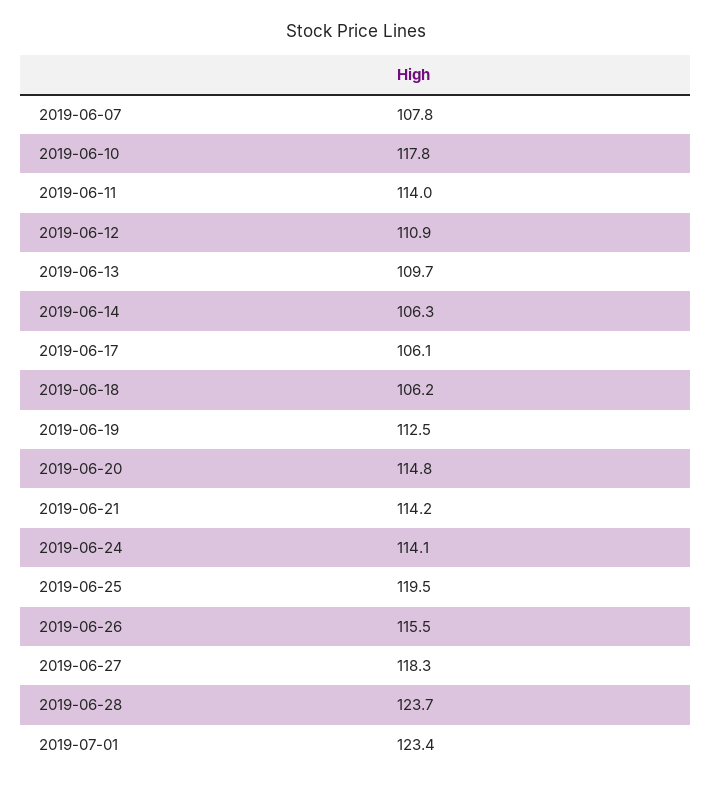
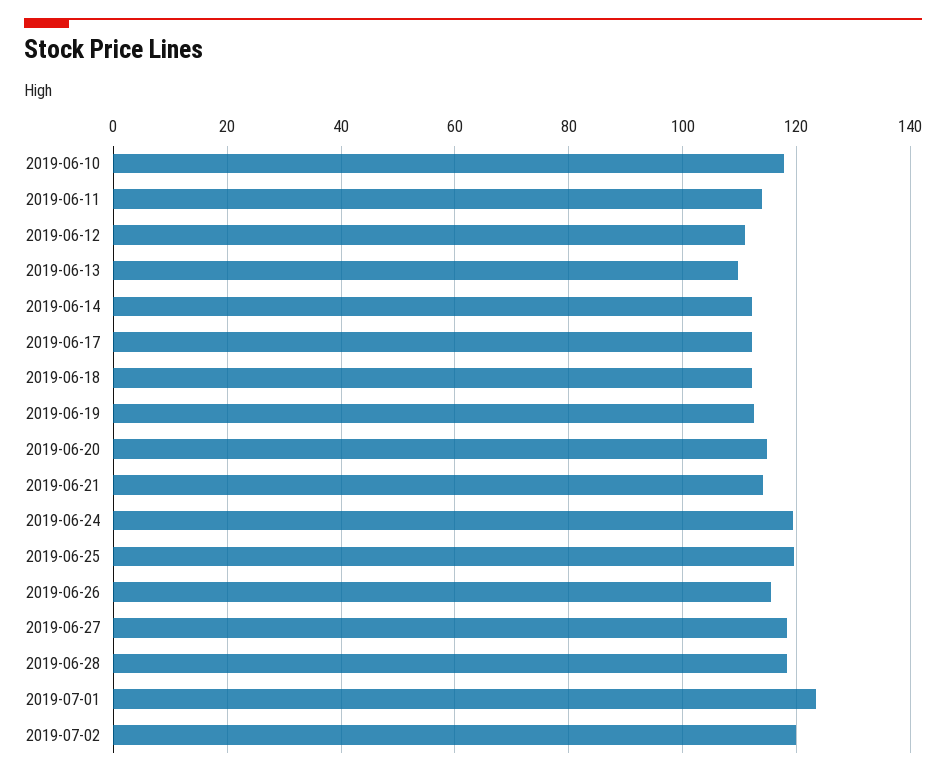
2019-06-07: 107.8 -> none
2019-06-14: 106.3 -> 112
2019-06-17: 106.1 -> 112
2019-06-18: 106.2 -> 112
2019-06-24: 114.1 -> 120
2019-06-28: 123.7 -> 118
2019-07-02: none -> 120

